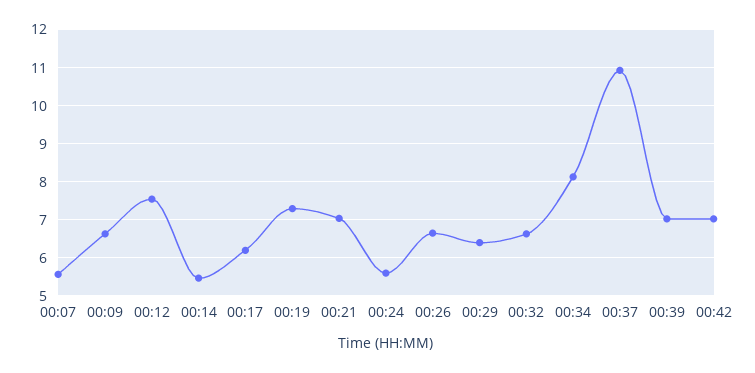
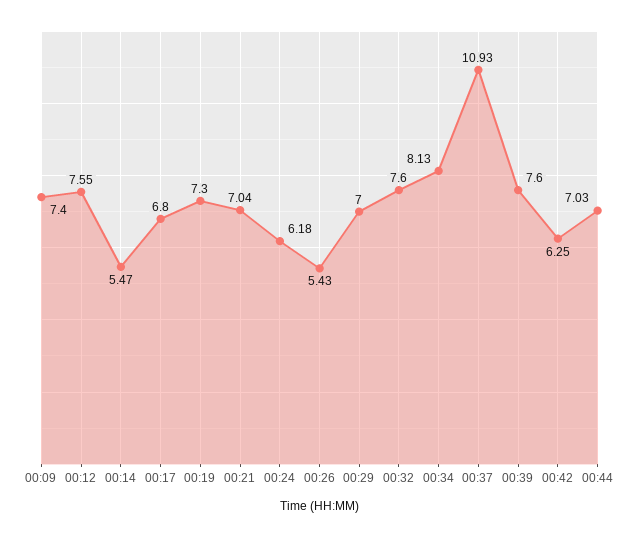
00:07: 5.6 -> none
00:09: 6.6 -> 7.4
00:17: 6.2 -> 6.8
00:24: 5.6 -> 6.18
00:26: 6.6 -> 5.43
00:29: 6.4 -> 7
00:32: 6.6 -> 7.6
00:39: 7 -> 7.6
00:42: 7 -> 6.25
00:44: none -> 7.03

